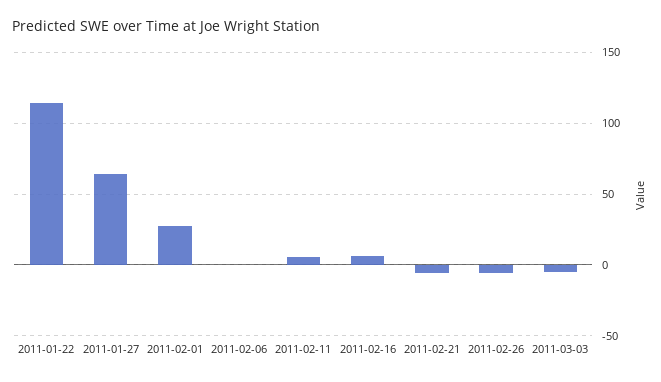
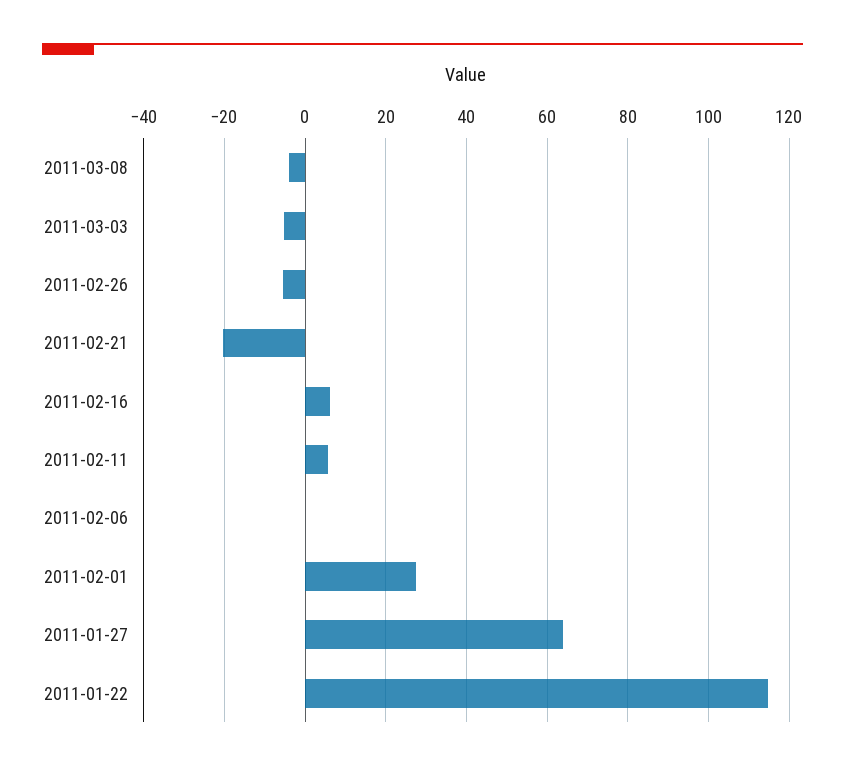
2011-02-21: -5 -> -20
2011-03-08: none -> -4

